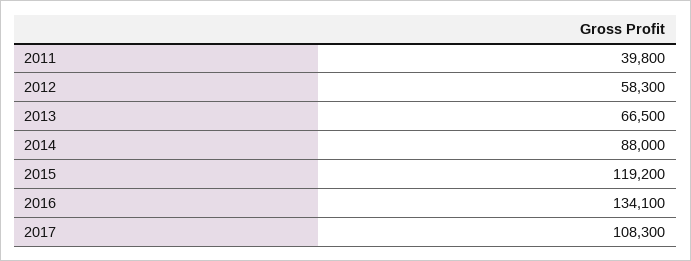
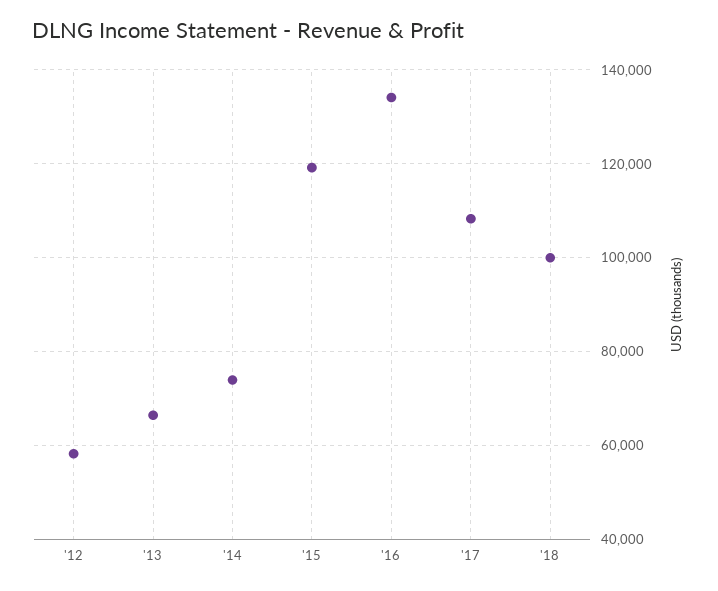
2011: 39800 -> none
2014: 88000 -> 74000
'18: none -> 100000

